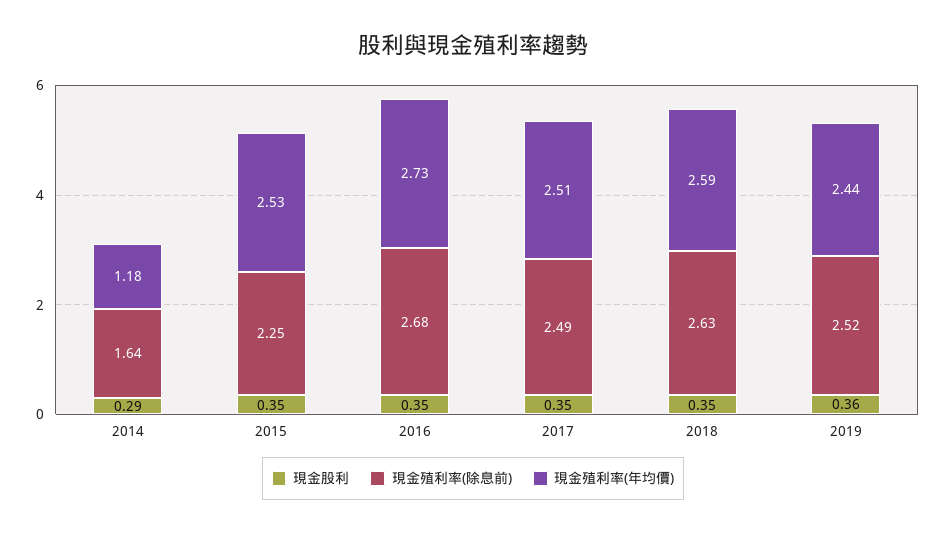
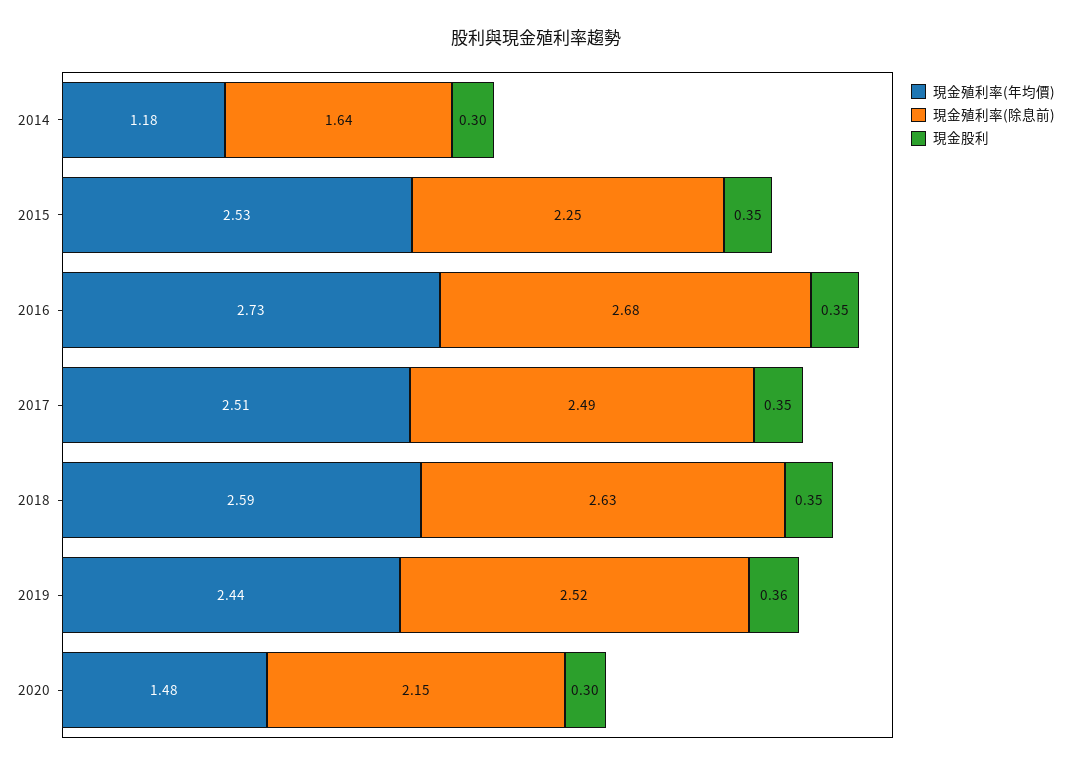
現金股利, 2014: 0.29 -> 0.3
現金殖利率(年均價), 2020: none -> 1.48
現金殖利率(除息前), 2020: none -> 2.15
現金股利, 2020: none -> 0.3

